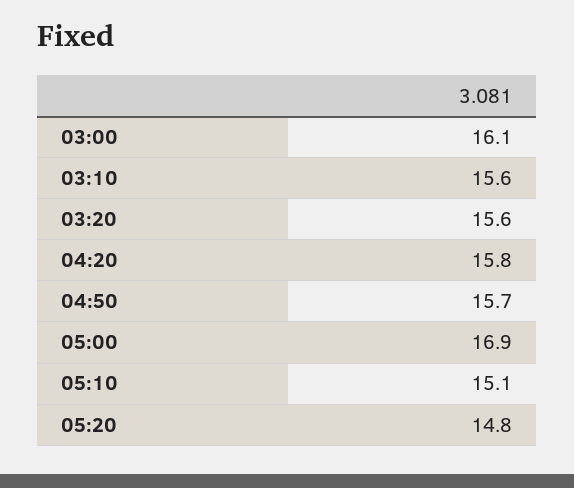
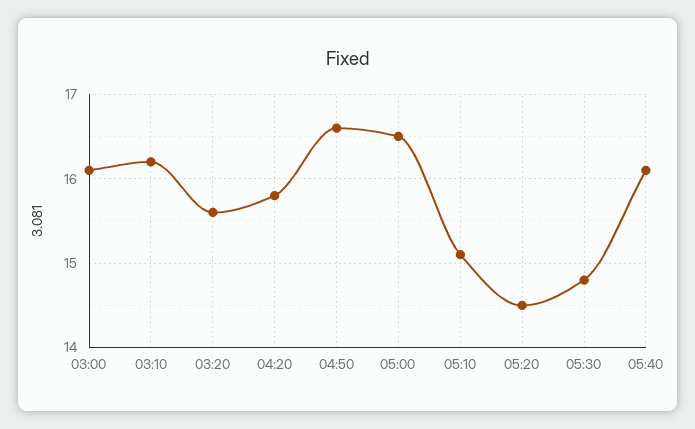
03:10: 15.6 -> 16.2
04:50: 15.7 -> 16.6
05:00: 16.9 -> 16.5
05:20: 14.8 -> 14.5
05:30: none -> 14.8
05:40: none -> 16.1

